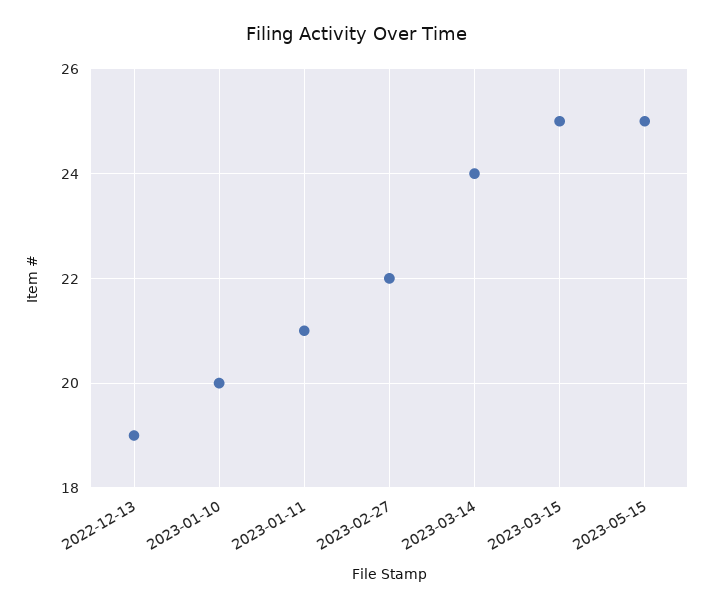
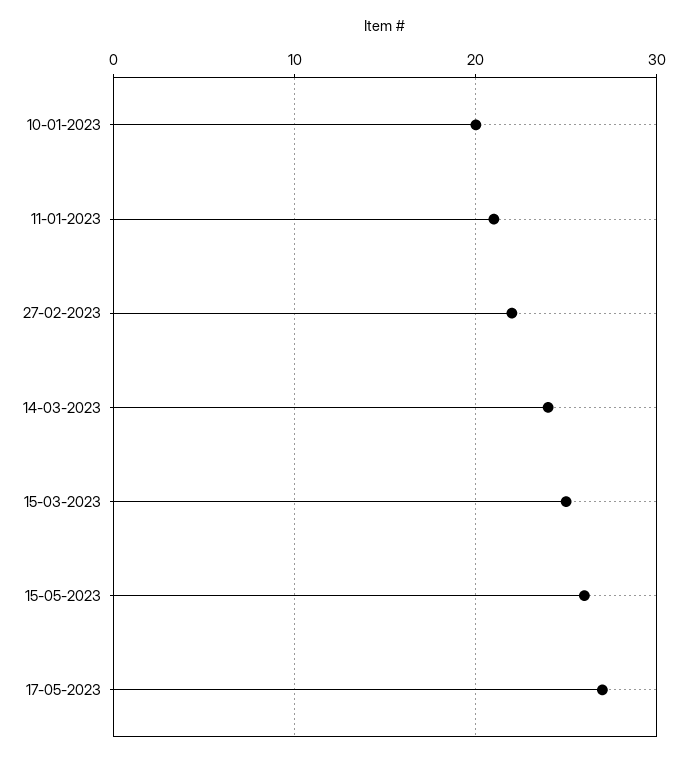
2022-12-13: 19 -> none
2023-05-15: 25 -> 26
17-05-2023: none -> 27

